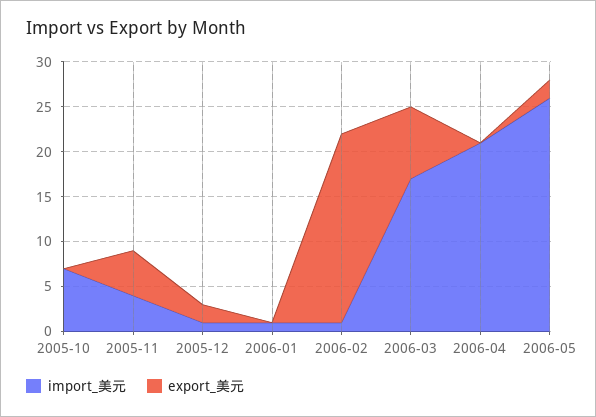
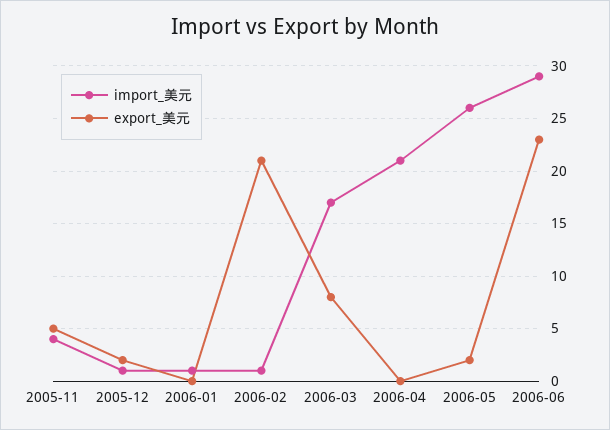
import_美元, 2005-10: 7 -> none
export_美元, 2005-10: 0 -> none
import_美元, 2006-06: none -> 29
export_美元, 2006-06: none -> 23

